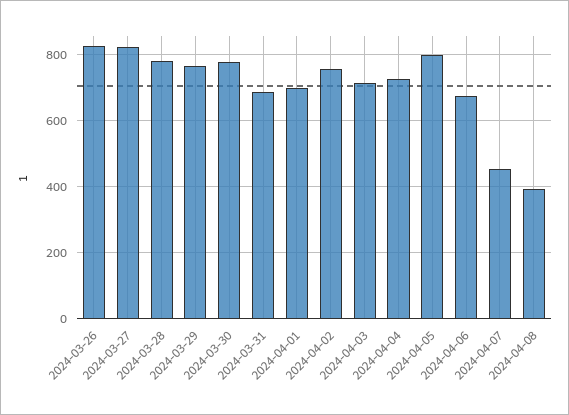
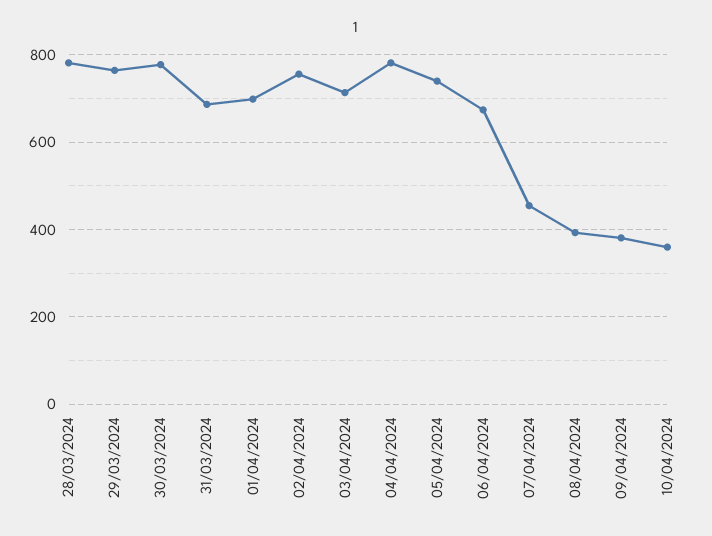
2024-03-26: 820 -> none
2024-03-27: 820 -> none
2024-04-04: 720 -> 780
2024-04-05: 800 -> 740
09/04/2024: none -> 380
10/04/2024: none -> 360

